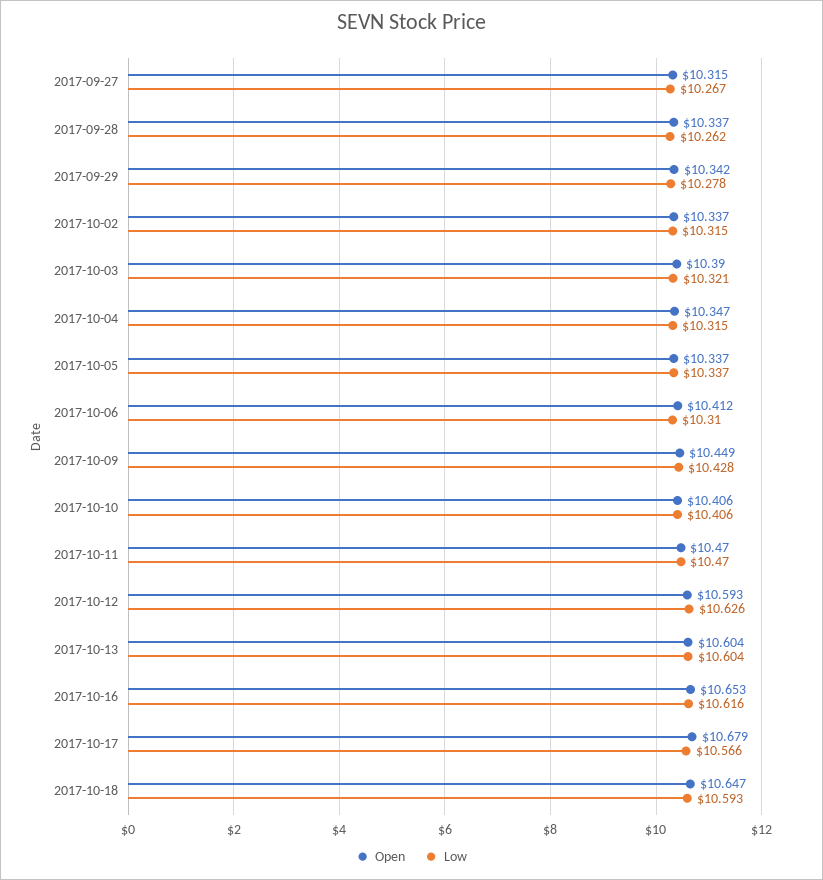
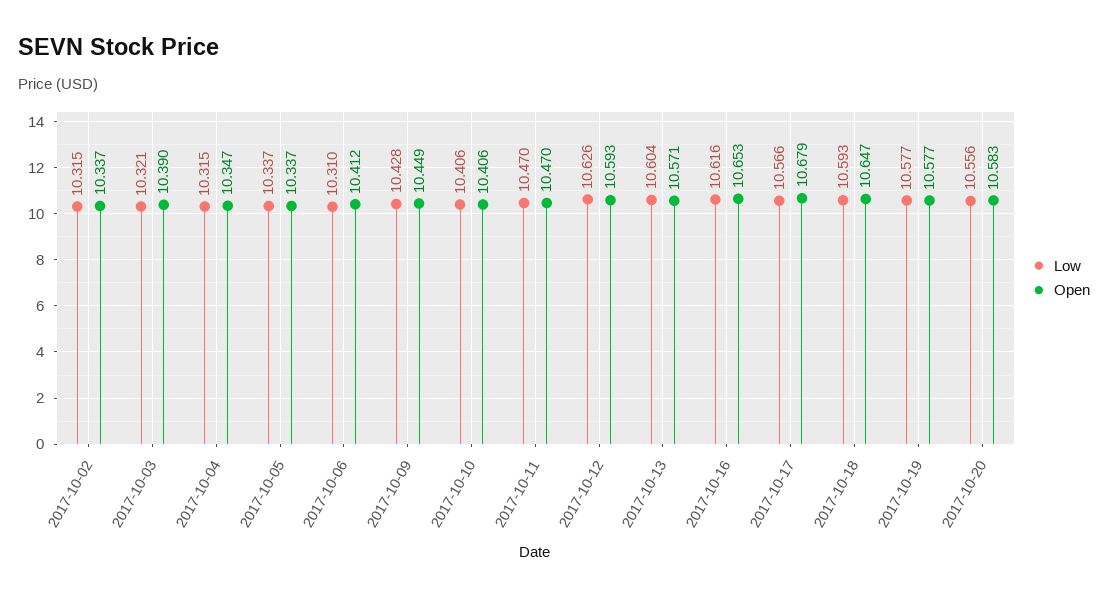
Open, 2017-09-27: 10.315 -> none
Low, 2017-09-27: 10.267 -> none
Open, 2017-09-28: 10.337 -> none
Low, 2017-09-28: 10.262 -> none
Open, 2017-09-29: 10.342 -> none
Low, 2017-09-29: 10.278 -> none
Open, 2017-10-13: 10.604 -> 10.571
Low, 2017-10-19: none -> 10.577
Open, 2017-10-19: none -> 10.577
Low, 2017-10-20: none -> 10.556
Open, 2017-10-20: none -> 10.583

